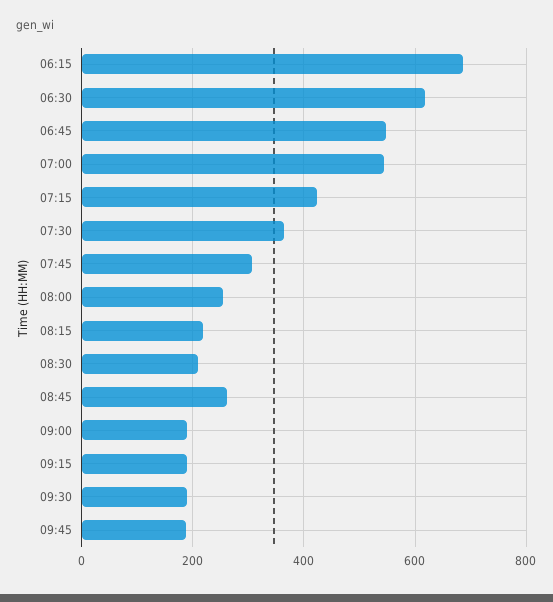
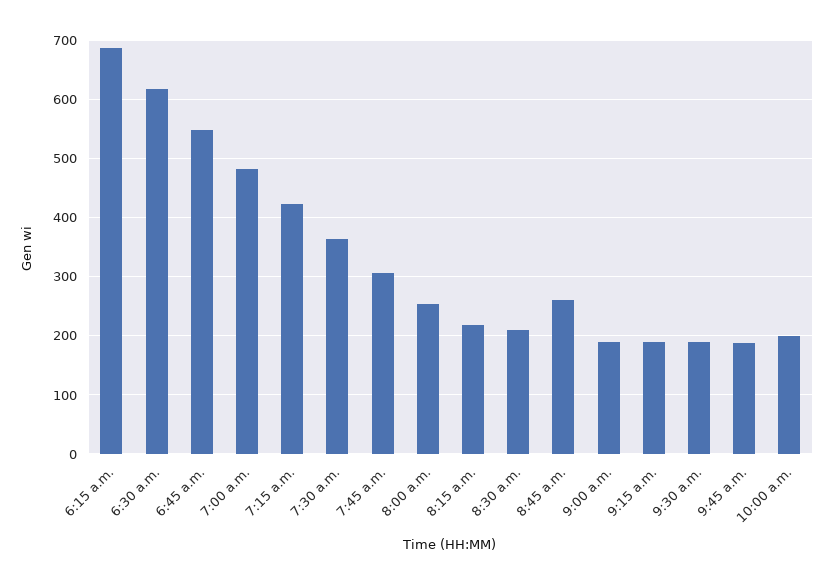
07:00: 540 -> 480
10:00 a.m.: none -> 200

